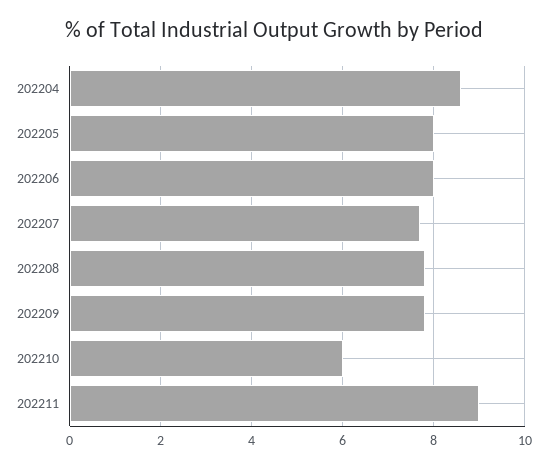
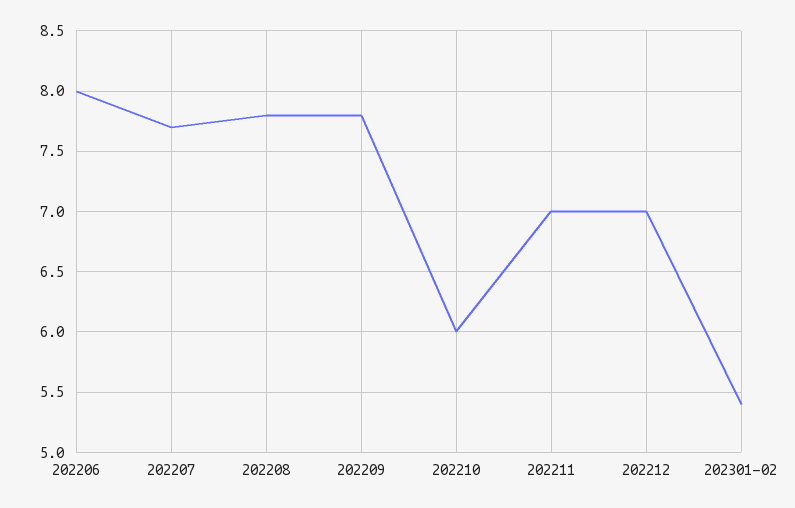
202204: 8.5 -> none
202205: 8 -> none
202211: 9 -> 7
202212: none -> 7
202301-02: none -> 5.4

